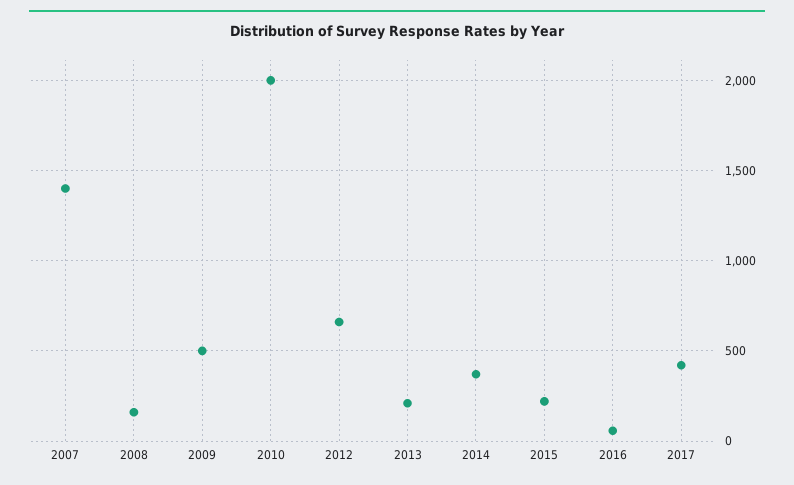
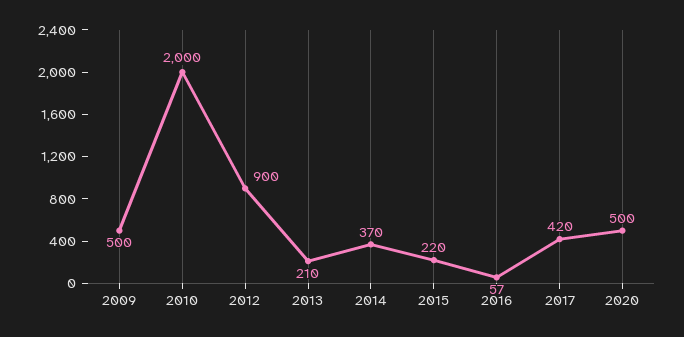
2007: 1400 -> none
2008: 150 -> none
2012: 650 -> 900
2020: none -> 500

